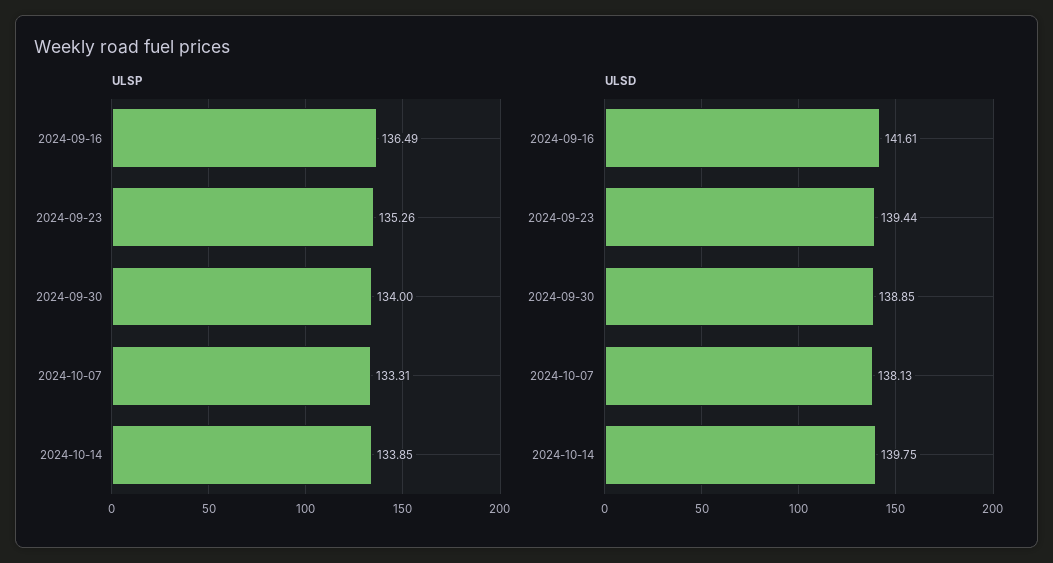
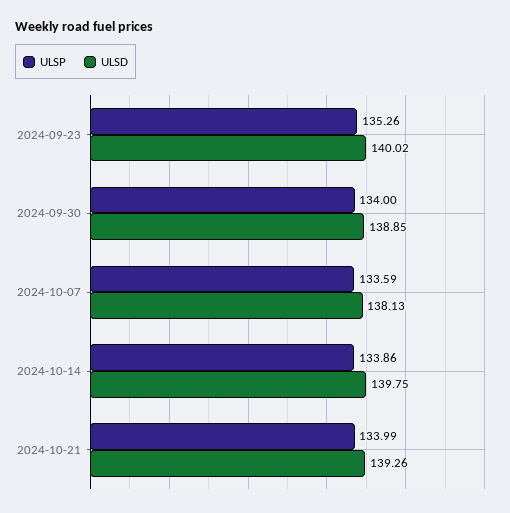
ULSP, 2024-09-16: 136.49 -> none
ULSP, 2024-10-07: 133.31 -> 133.59
ULSP, 2024-10-14: 133.85 -> 133.86
ULSD, 2024-09-16: 141.61 -> none
ULSD, 2024-09-23: 139.44 -> 140.02
ULSP, 2024-10-21: none -> 133.99
ULSD, 2024-10-21: none -> 139.26

